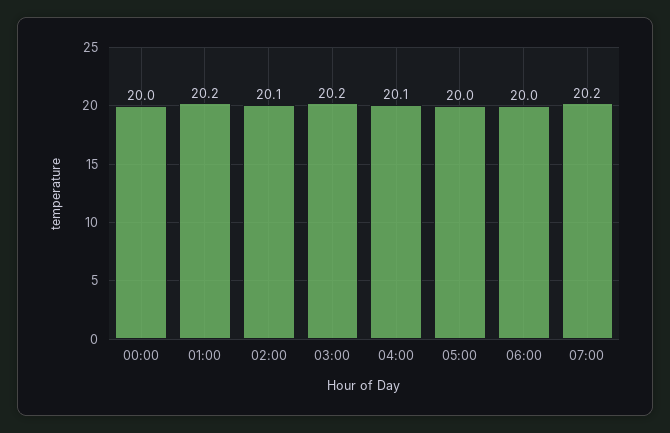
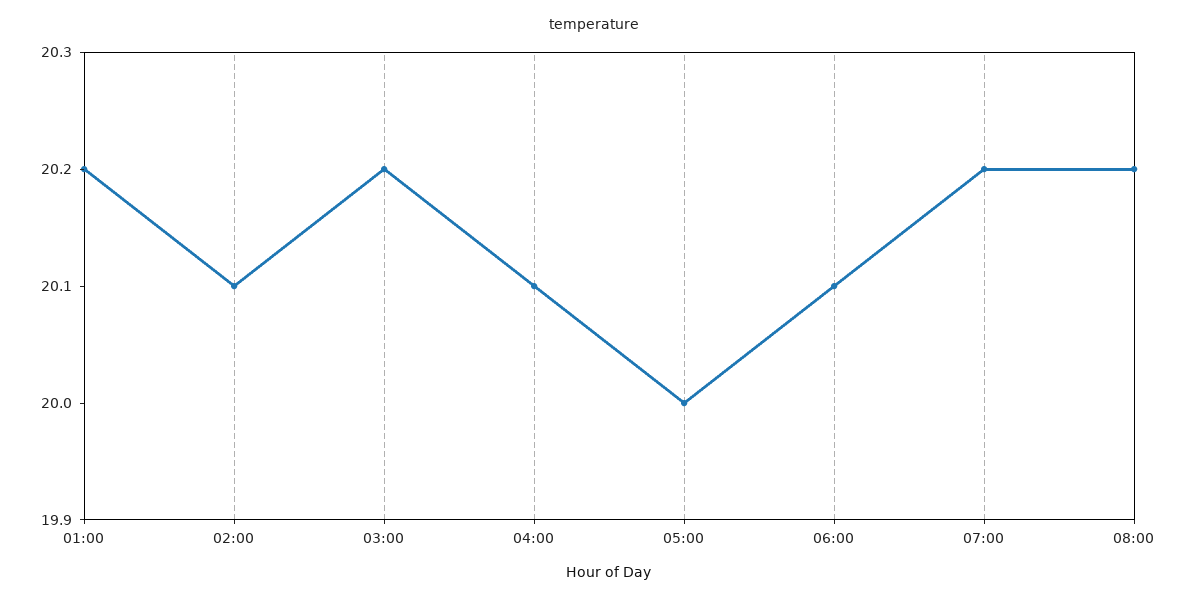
00:00: 20 -> none
06:00: 20 -> 20.1
08:00: none -> 20.2

